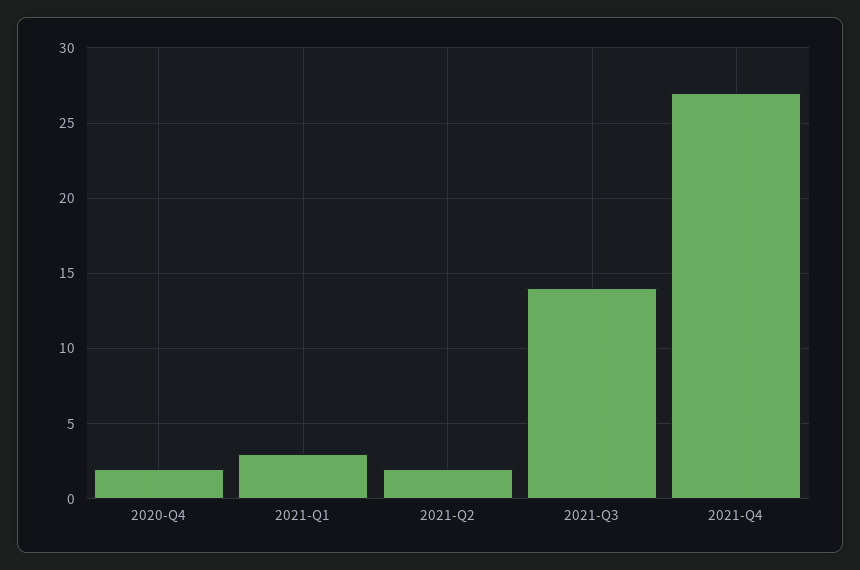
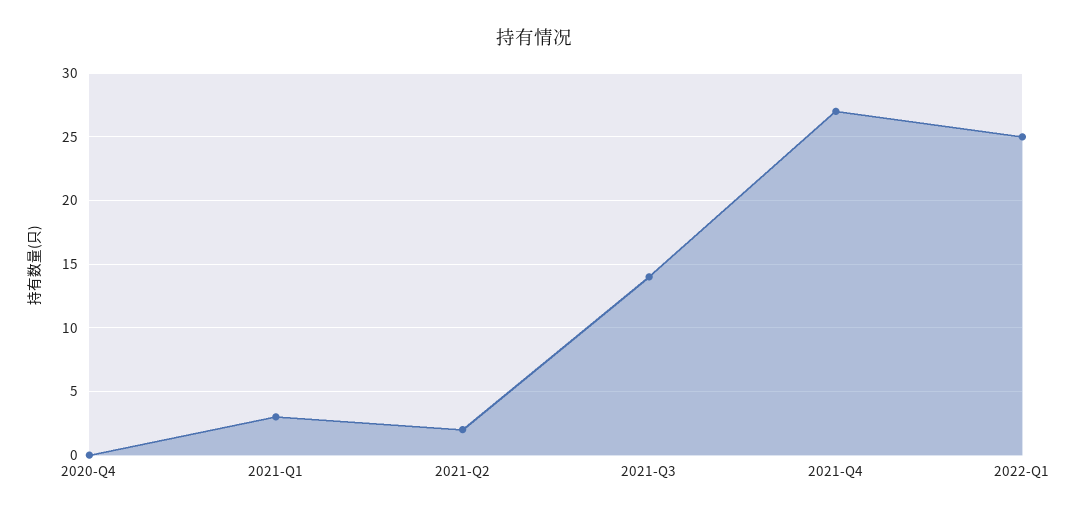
2020-Q4: 2 -> 0
2022-Q1: none -> 25

